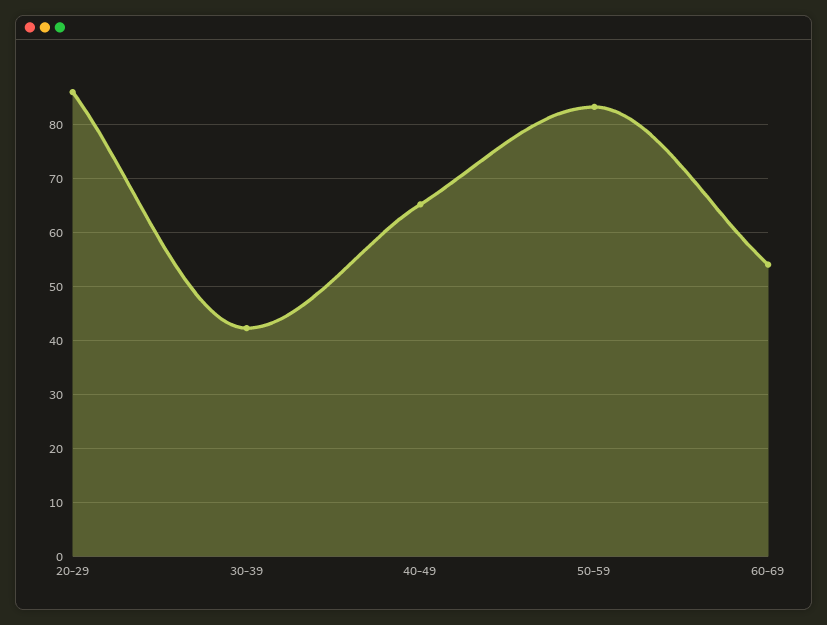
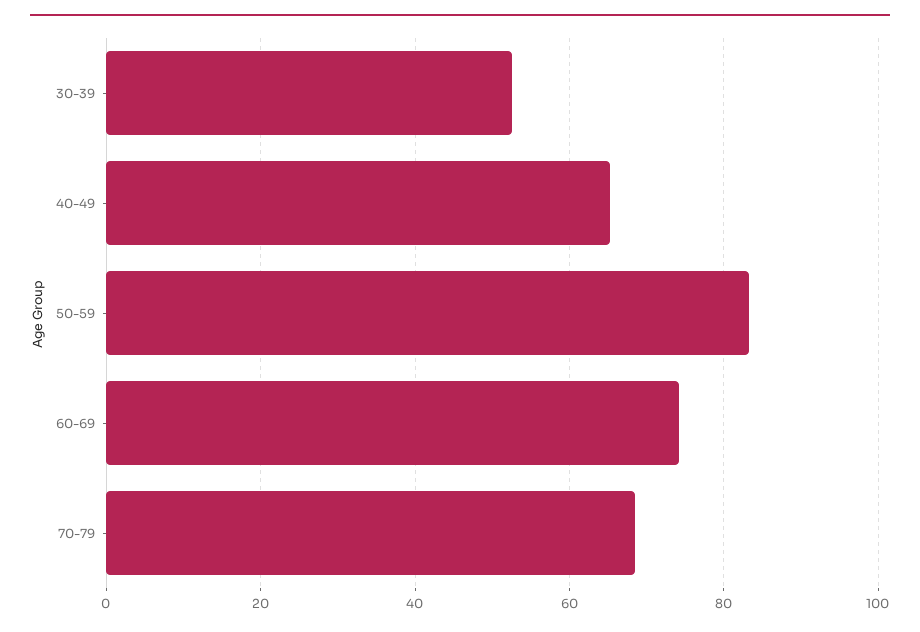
20-29: 86 -> none
30-39: 42 -> 52
60-69: 54 -> 74
70-79: none -> 68

